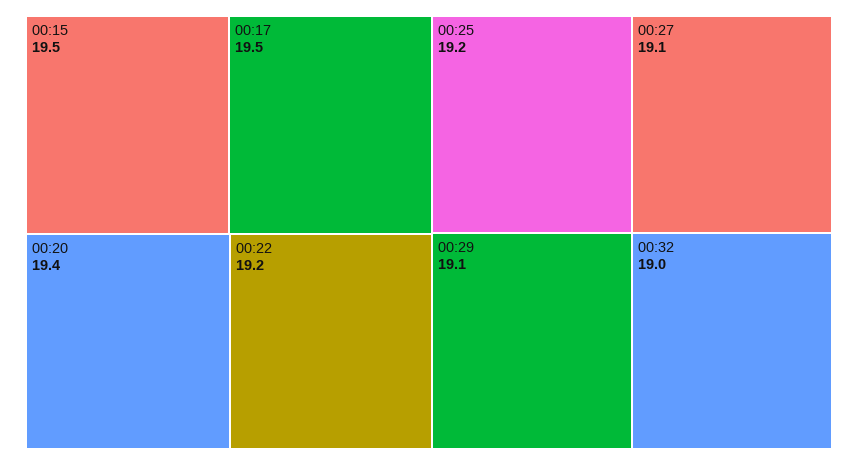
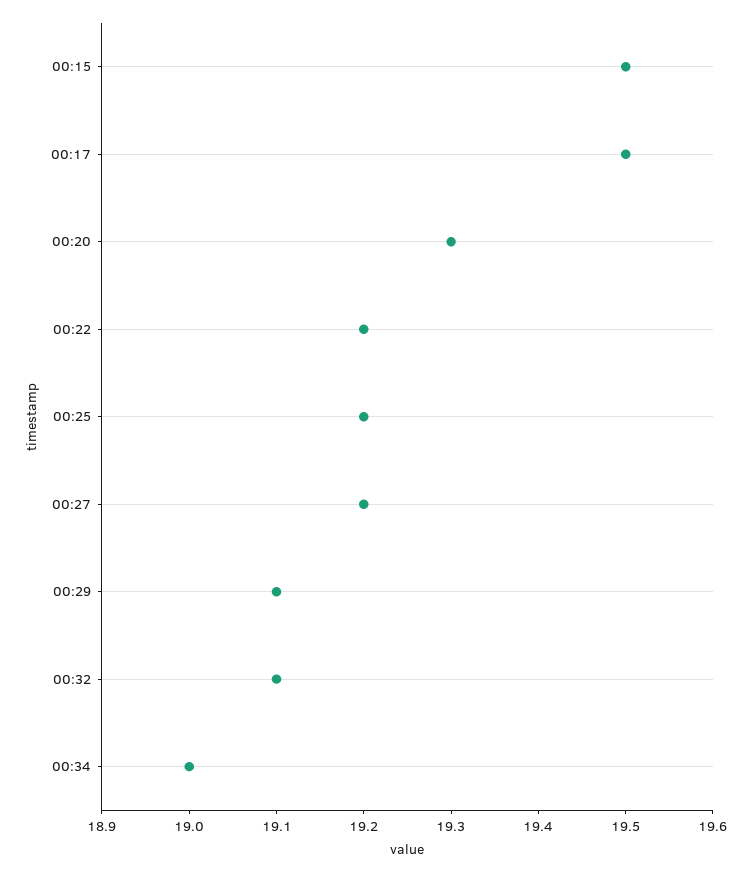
00:20: 19.4 -> 19.3
00:27: 19.1 -> 19.2
00:32: 19 -> 19.1
00:34: none -> 19

